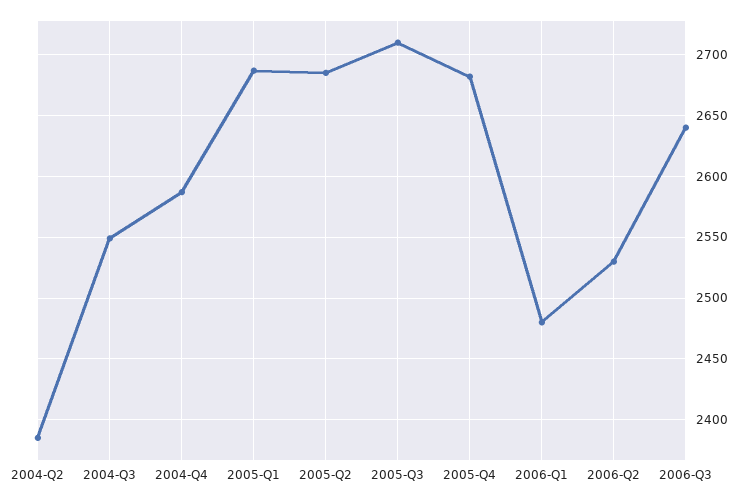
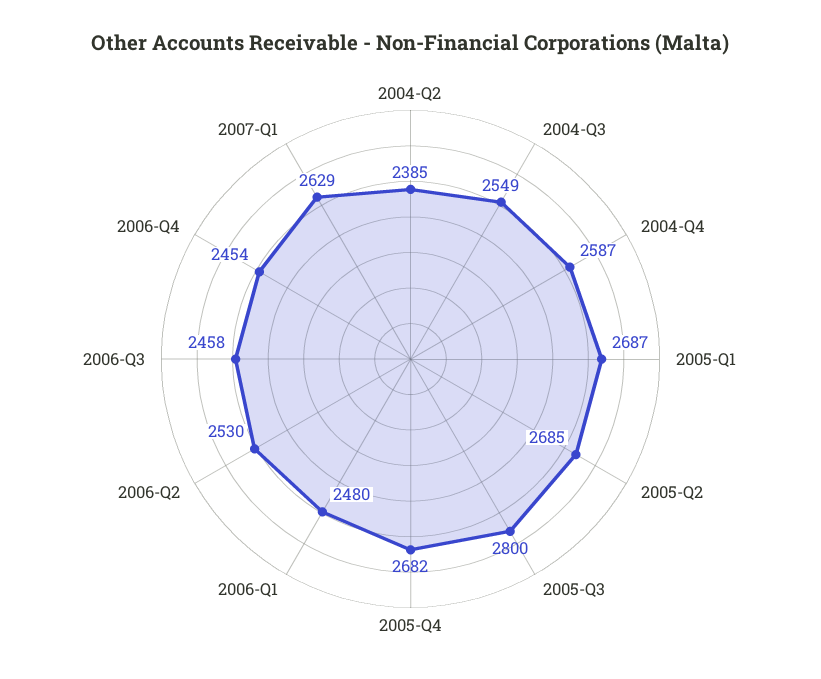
2005-Q3: 2710 -> 2800
2006-Q3: 2640 -> 2458
2006-Q4: none -> 2454
2007-Q1: none -> 2629

